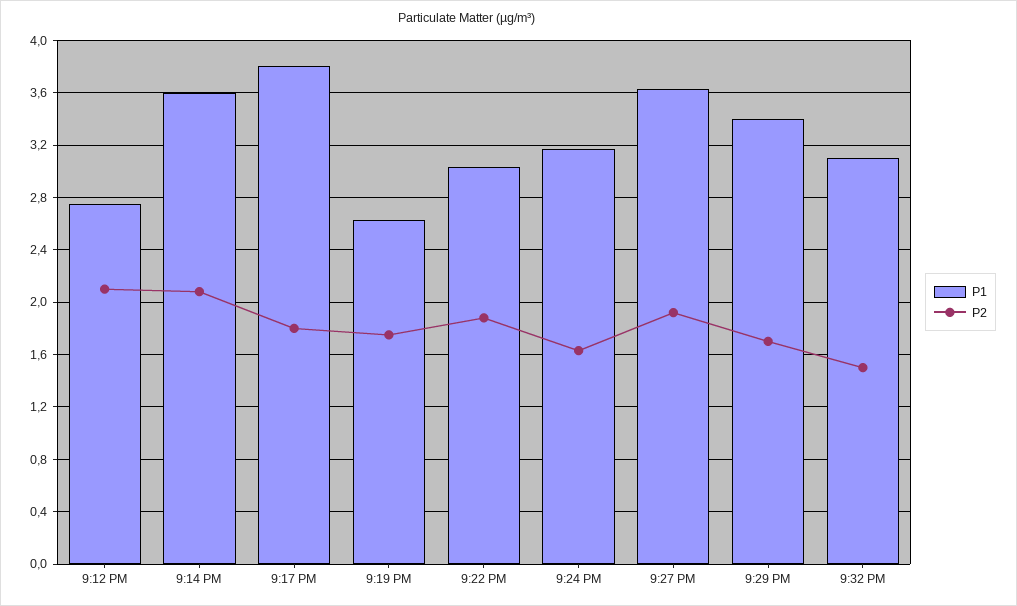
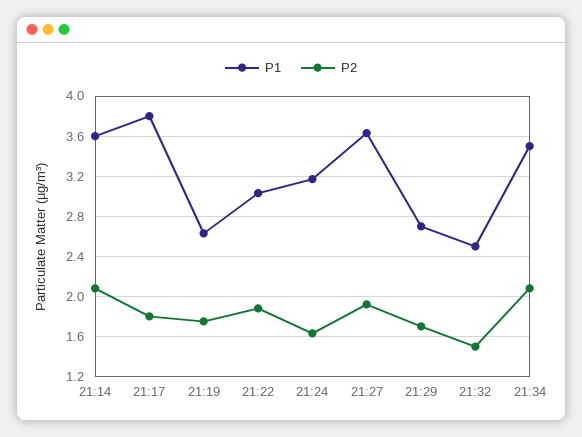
P1, 9:12 PM: 2.75 -> none
P2, 9:12 PM: 2.1 -> none
P1, 9:29 PM: 3.4 -> 2.7
P1, 9:32 PM: 3.1 -> 2.5
P1, 21:34: none -> 3.5
P2, 21:34: none -> 2.1

